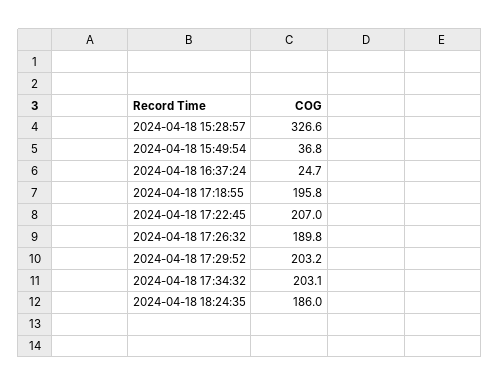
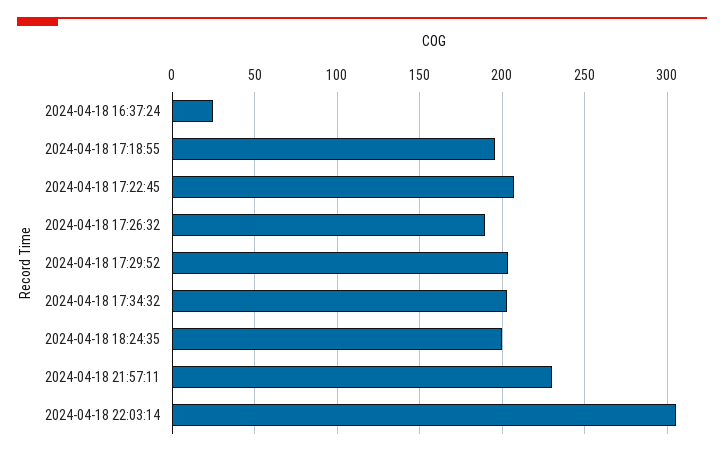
2024-04-18 15:28:57: 326.6 -> none
2024-04-18 15:49:54: 36.8 -> none
2024-04-18 18:24:35: 186 -> 200
2024-04-18 21:57:11: none -> 230
2024-04-18 22:03:14: none -> 305

